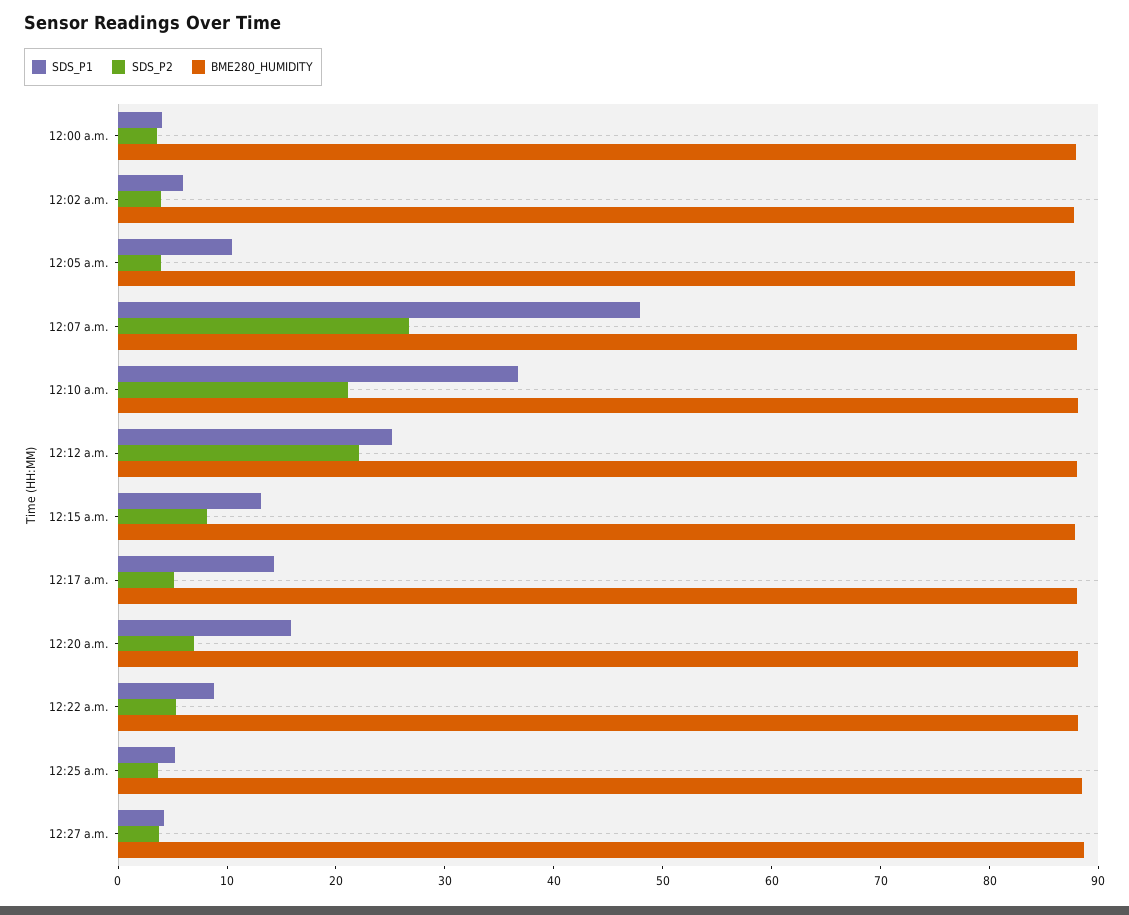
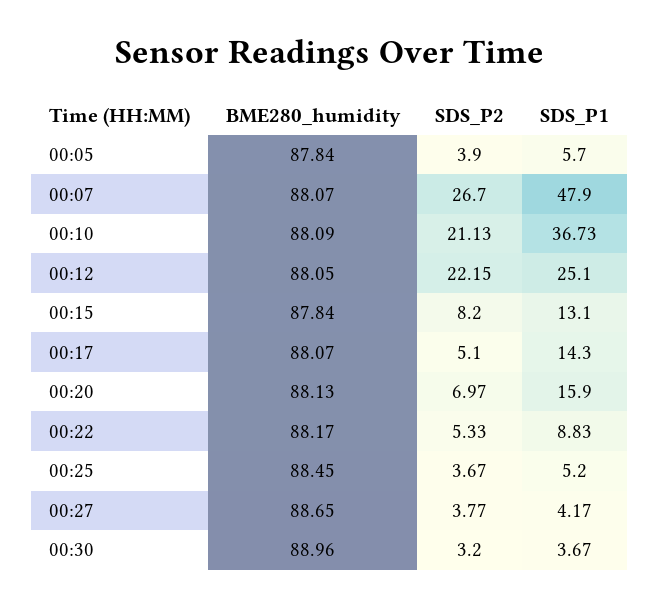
SDS_P1, 12:00 a.m.: 4 -> none
SDS_P2, 12:00 a.m.: 4 -> none
BME280_HUMIDITY, 12:00 a.m.: 88 -> none
SDS_P1, 12:02 a.m.: 6 -> none
SDS_P2, 12:02 a.m.: 4 -> none
BME280_HUMIDITY, 12:02 a.m.: 88 -> none
SDS_P1, 12:05 a.m.: 10 -> 5.7
BME280_HUMIDITY, 00:30: none -> 88.96
SDS_P2, 00:30: none -> 3.2
SDS_P1, 00:30: none -> 3.67

